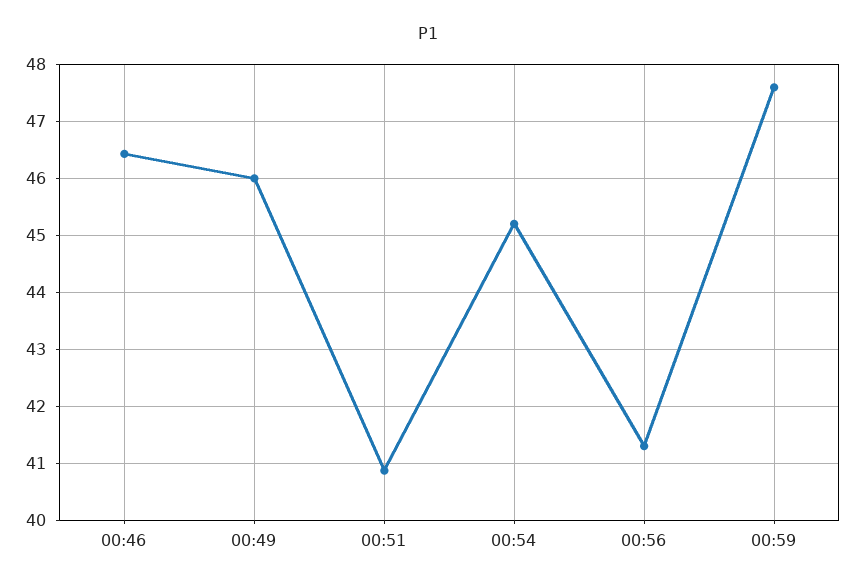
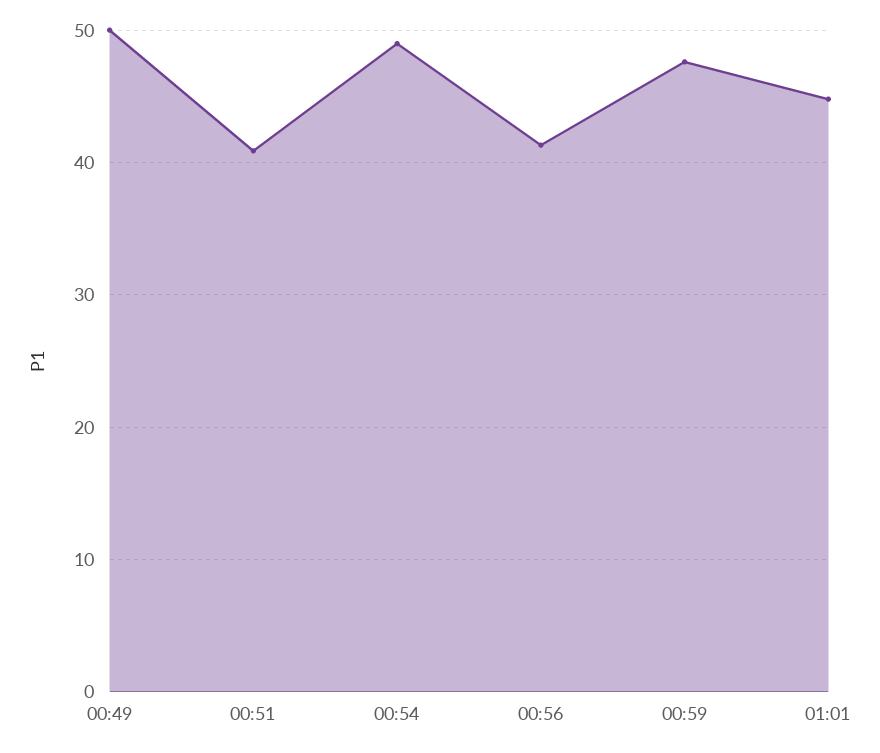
00:46: 46.4 -> none
00:49: 46 -> 50
00:54: 45.2 -> 49
01:01: none -> 45

